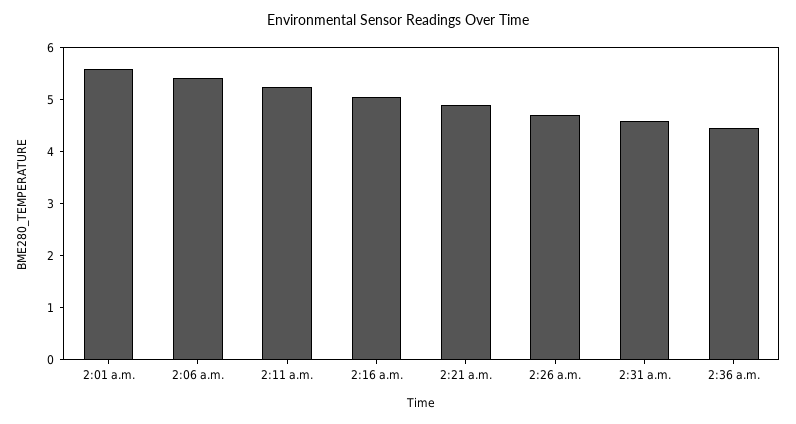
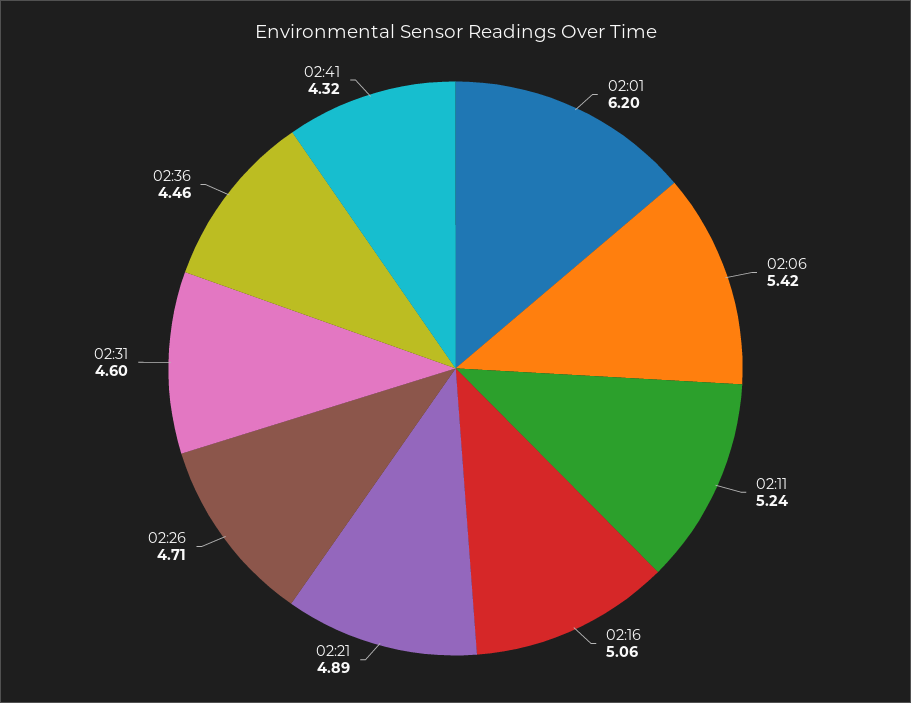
2:01 a.m.: 5.6 -> 6.2
02:41: none -> 4.32

